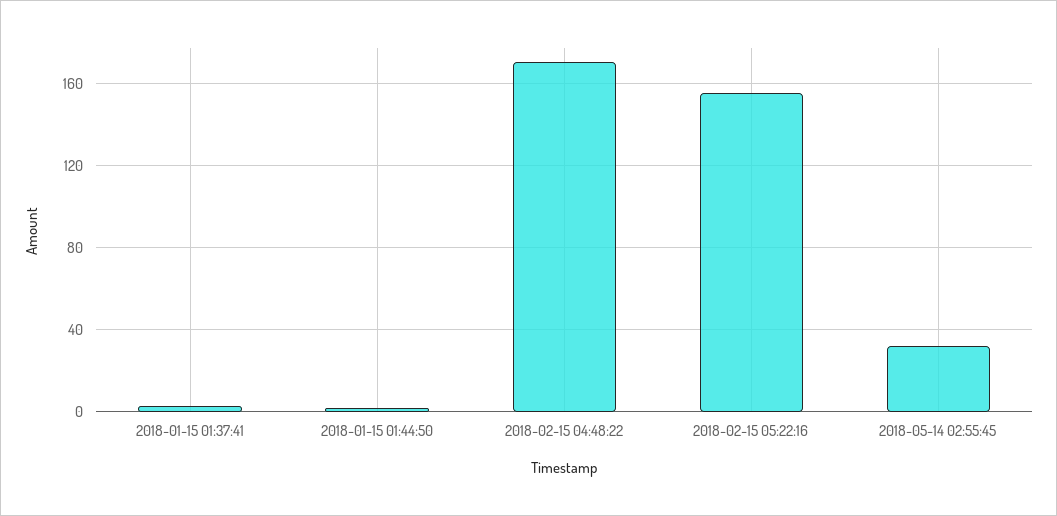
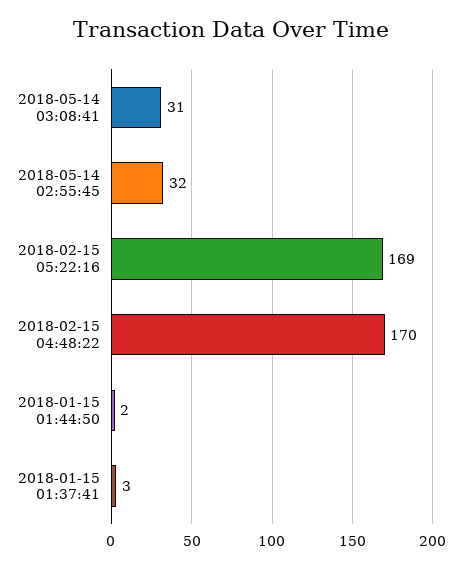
2018-02-15 05:22:16: 155 -> 169
2018-05-14 03:08:41: none -> 31

